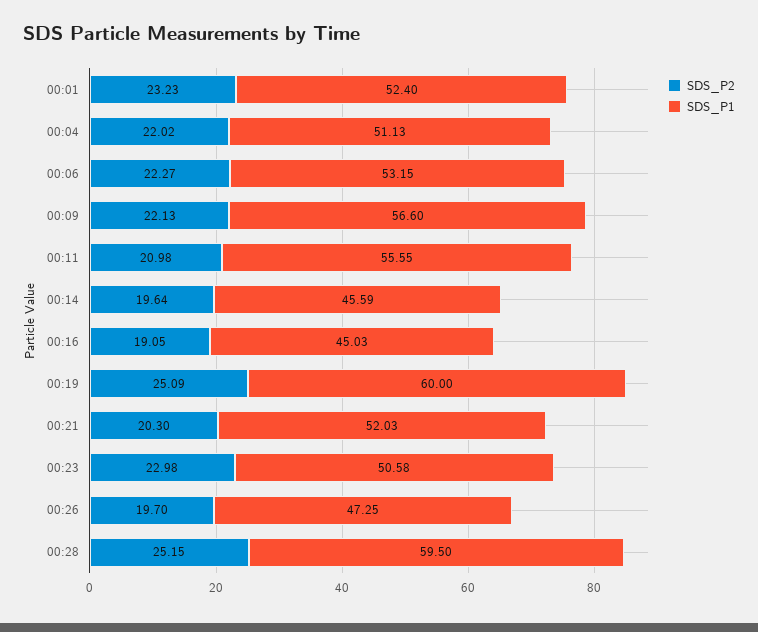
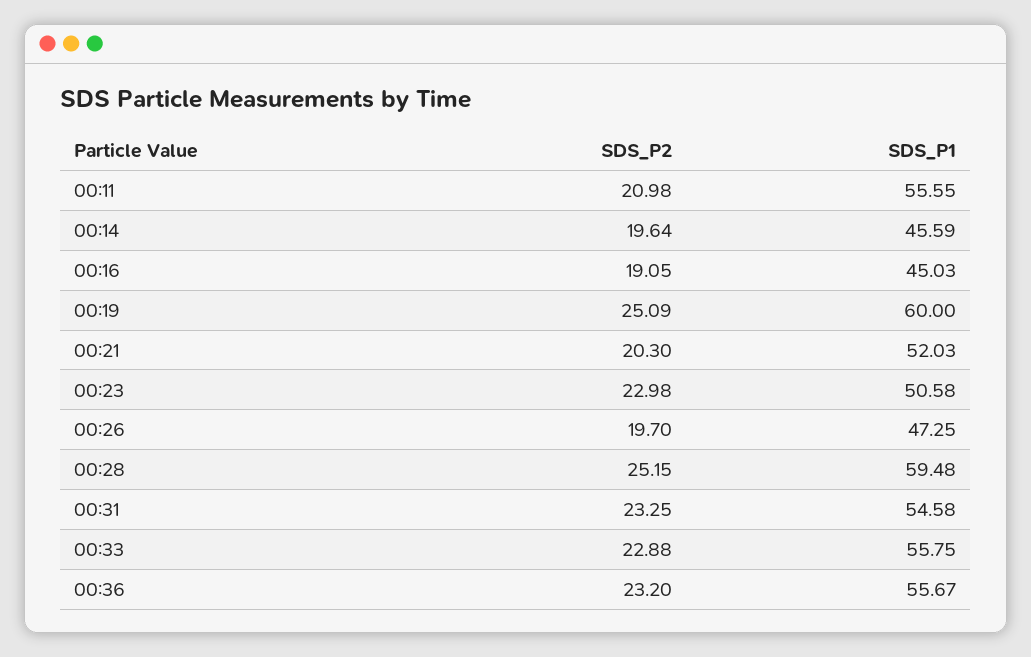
SDS_P2, 00:01: 23.23 -> none
SDS_P1, 00:01: 52.4 -> none
SDS_P2, 00:04: 22.02 -> none
SDS_P1, 00:04: 51.13 -> none
SDS_P2, 00:06: 22.27 -> none
SDS_P1, 00:06: 53.15 -> none
SDS_P2, 00:09: 22.13 -> none
SDS_P1, 00:09: 56.6 -> none
SDS_P1, 00:28: 59.5 -> 59.48
SDS_P2, 00:31: none -> 23.25
SDS_P1, 00:31: none -> 54.58
SDS_P2, 00:33: none -> 22.88
SDS_P1, 00:33: none -> 55.75
SDS_P2, 00:36: none -> 23.2
SDS_P1, 00:36: none -> 55.67

